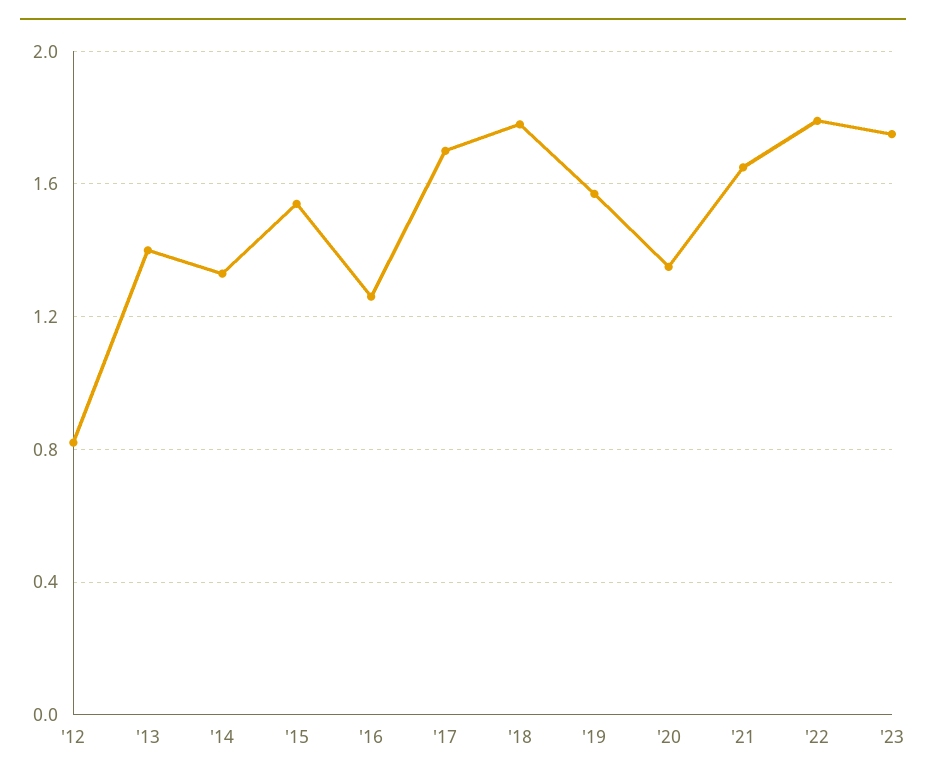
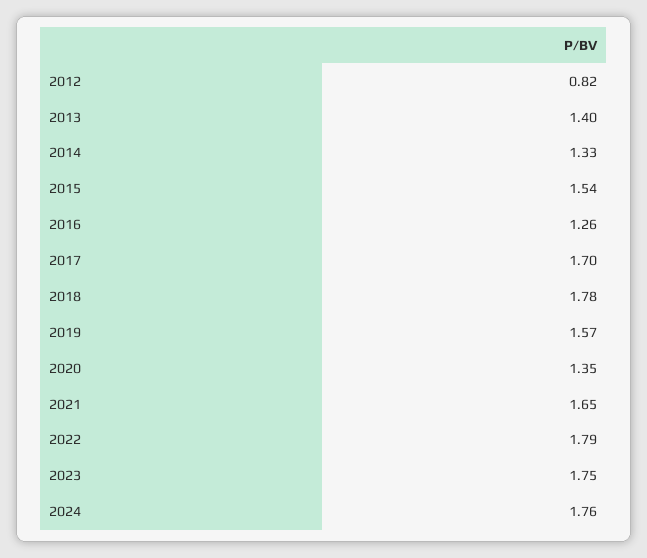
2024: none -> 1.76

